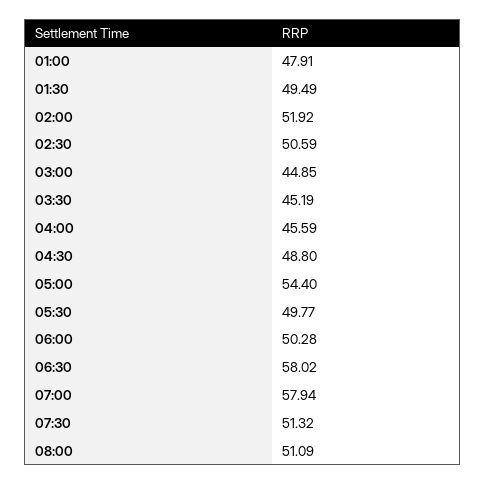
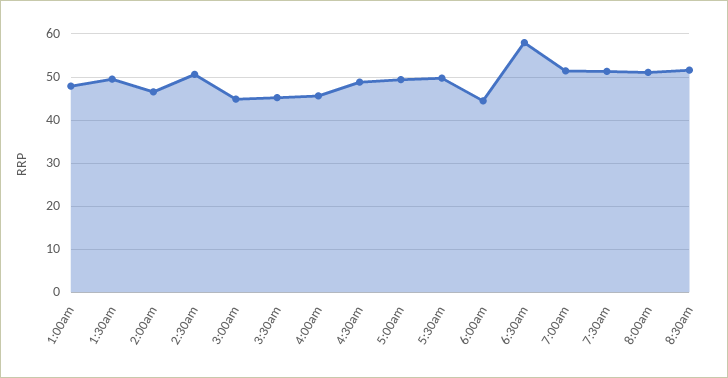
02:00: 51.92 -> 46
05:00: 54.4 -> 50
06:00: 50.28 -> 44
07:00: 57.94 -> 52
8:30am: none -> 52

